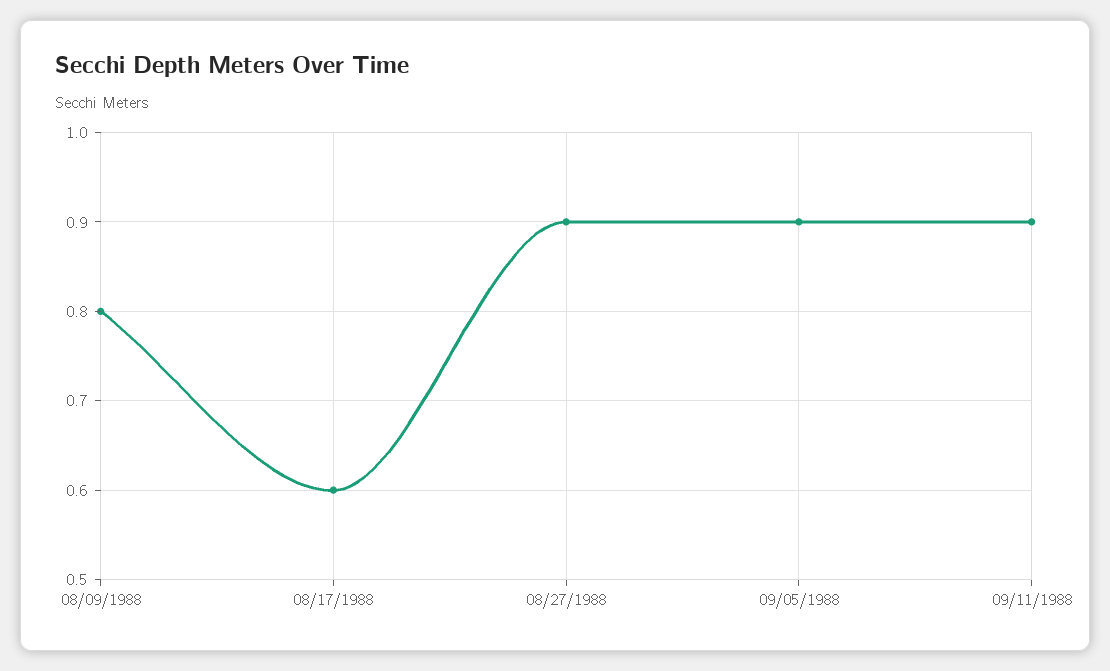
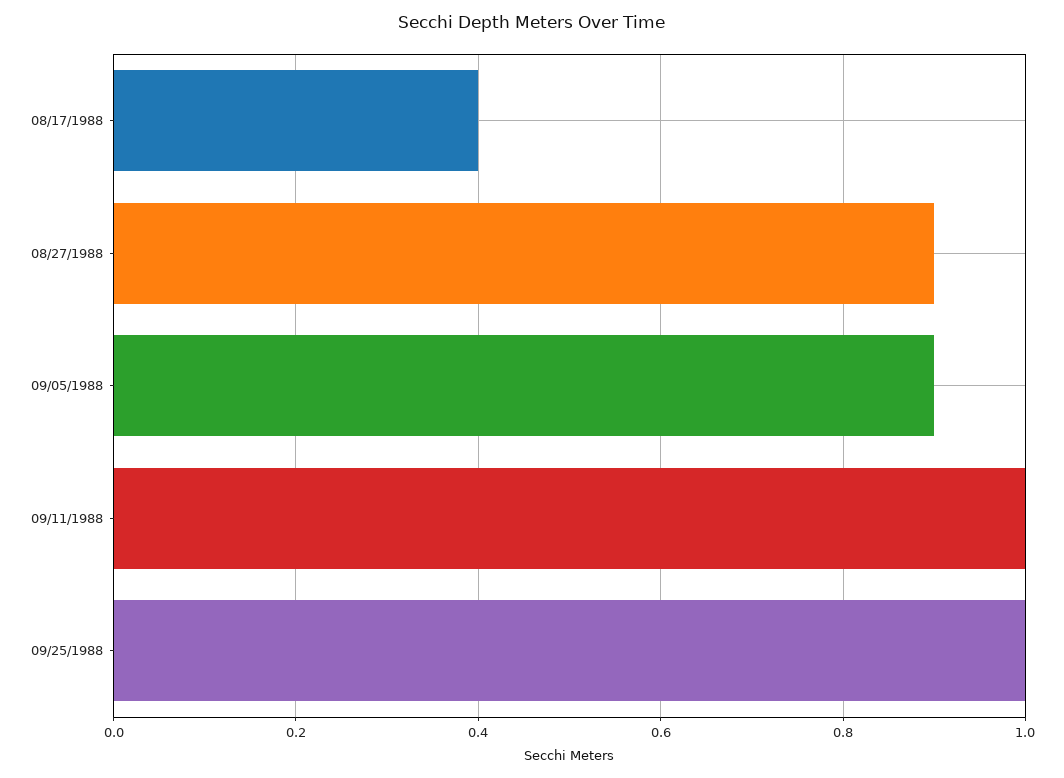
08/09/1988: 0.8 -> none
08/17/1988: 0.6 -> 0.4
09/11/1988: 0.9 -> 1
09/25/1988: none -> 1

